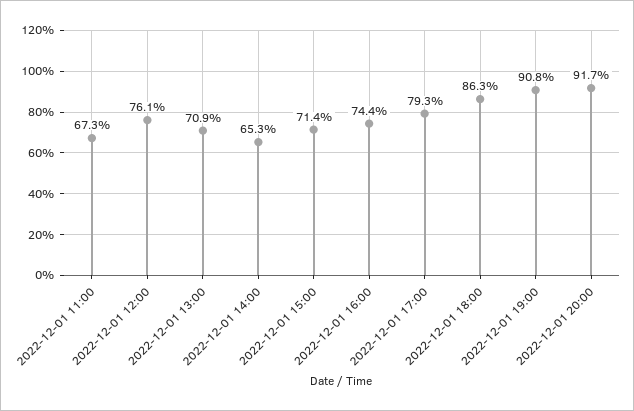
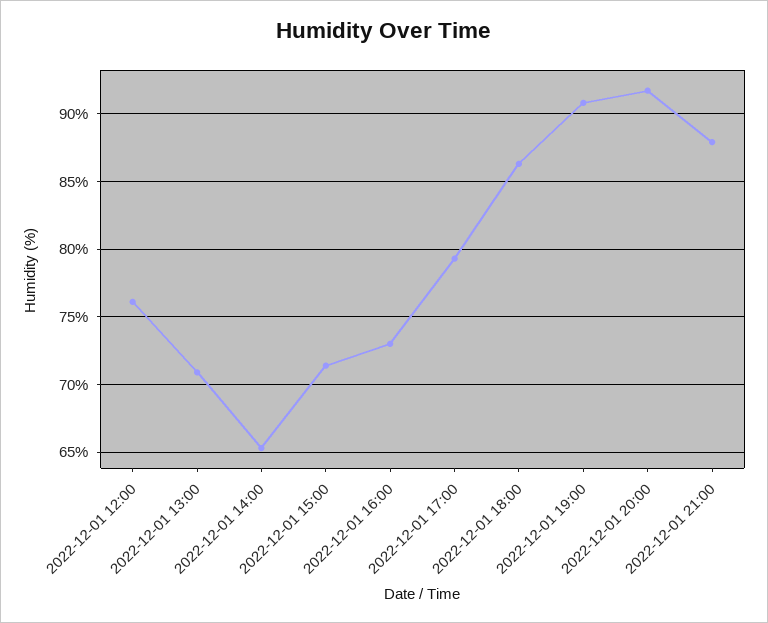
2022-12-01 11:00: 67.3 -> none
2022-12-01 16:00: 74.4 -> 73
2022-12-01 21:00: none -> 88

